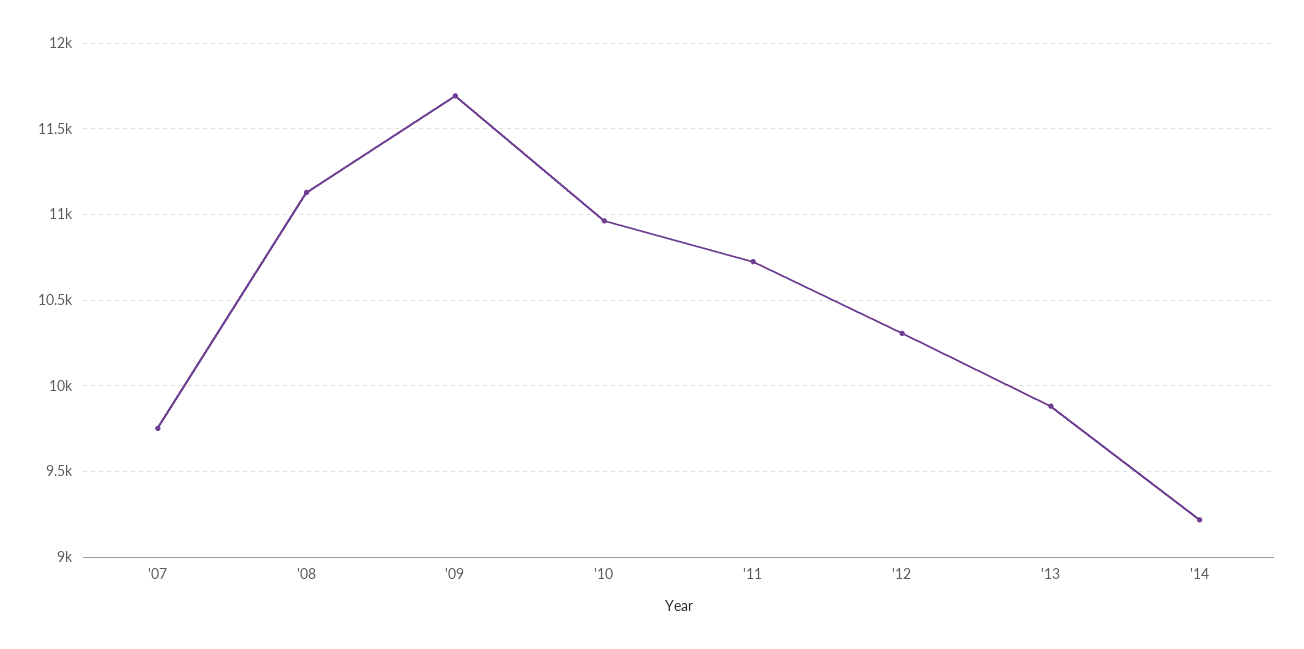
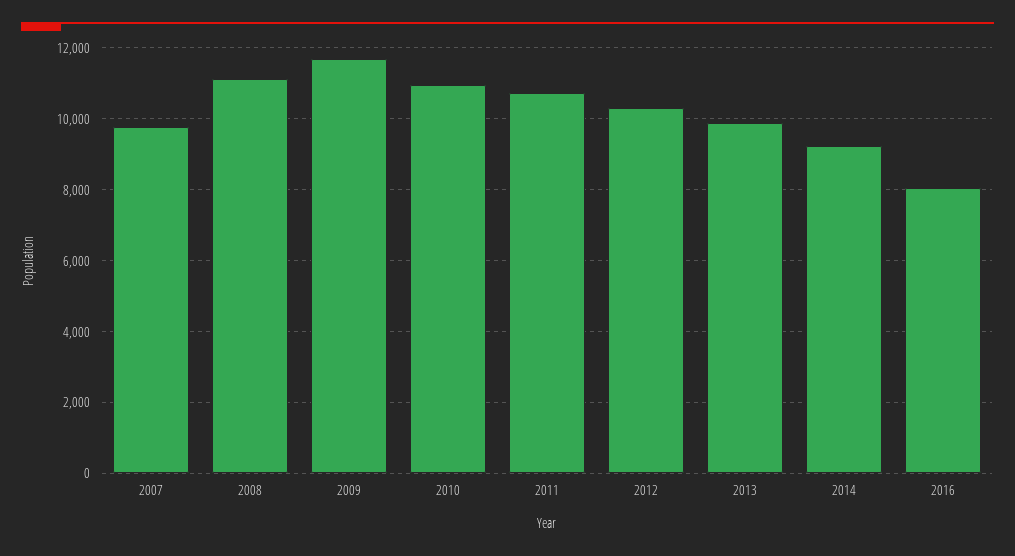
2016: none -> 8000

